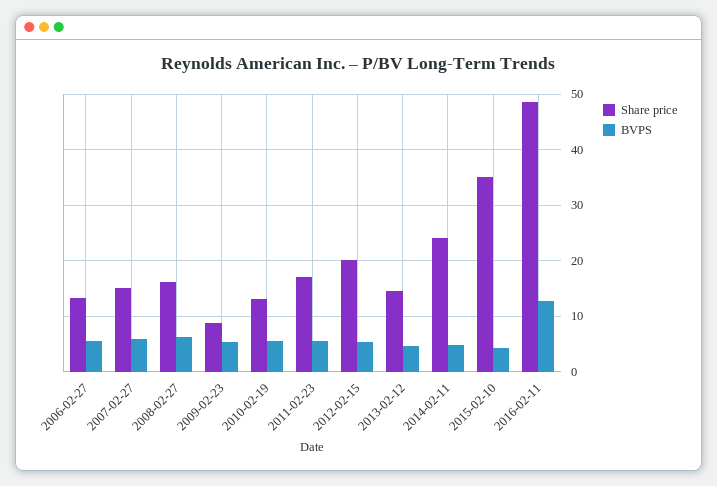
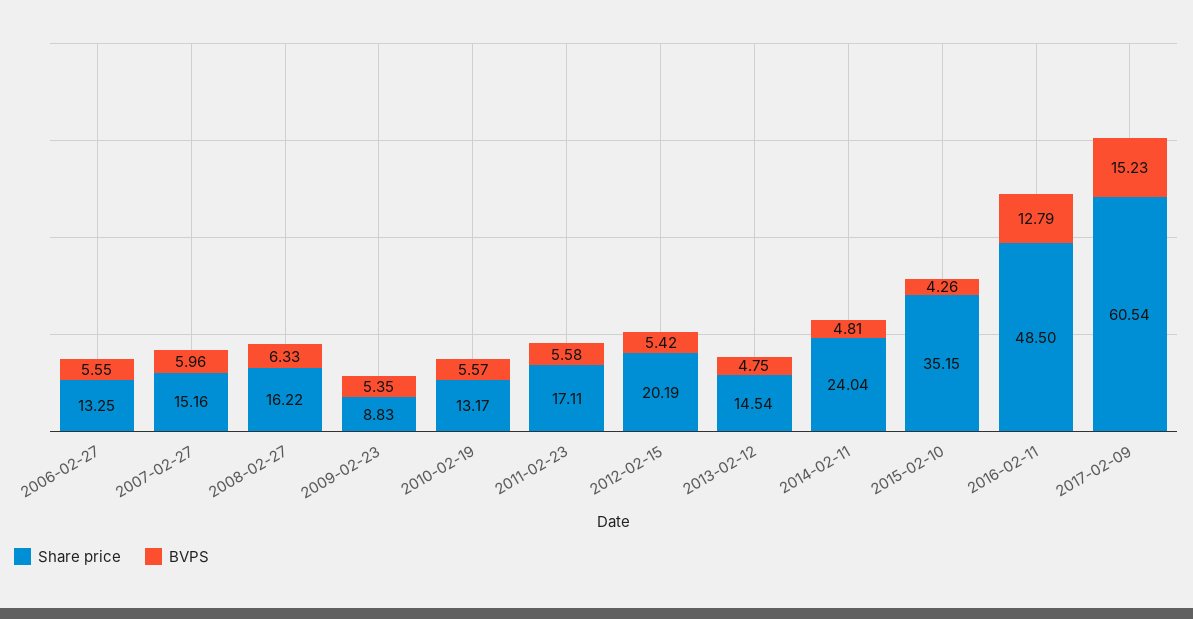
Share price, 2017-02-09: none -> 60.54
BVPS, 2017-02-09: none -> 15.23

